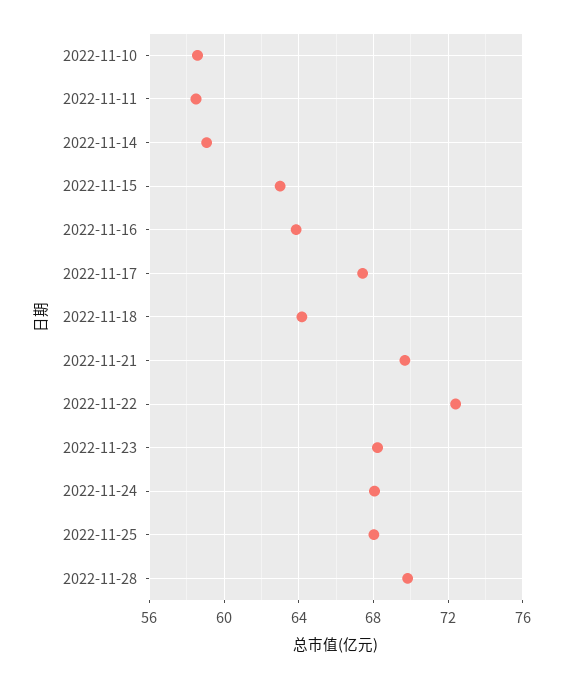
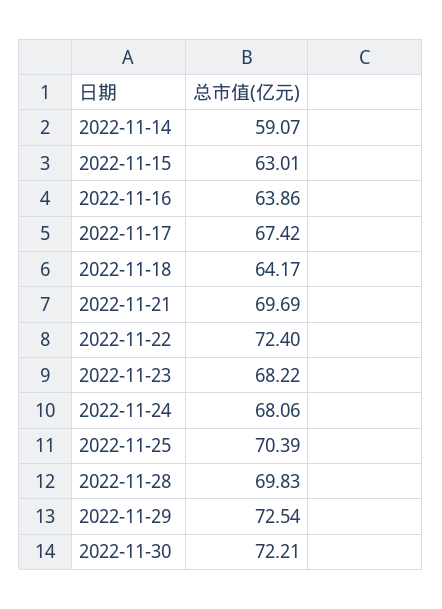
2022-11-10: 58.5 -> none
2022-11-11: 58.5 -> none
2022-11-25: 68 -> 70.39
2022-11-29: none -> 72.54
2022-11-30: none -> 72.21

